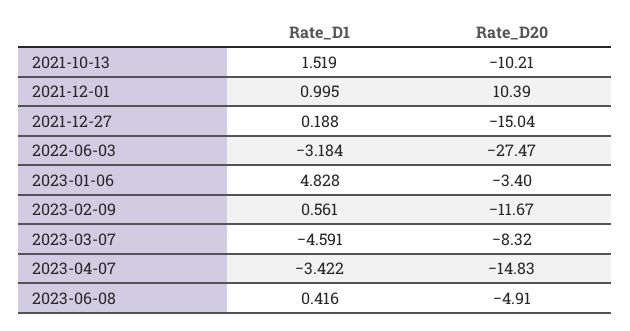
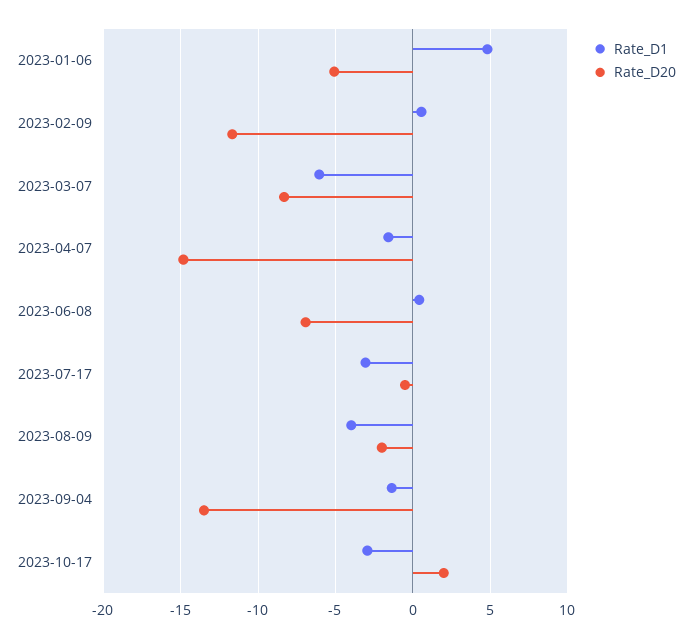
Rate_D1, 2021-10-13: 1.519 -> none
Rate_D20, 2021-10-13: -10.21 -> none
Rate_D1, 2021-12-01: 0.995 -> none
Rate_D20, 2021-12-01: 10.39 -> none
Rate_D1, 2021-12-27: 0.188 -> none
Rate_D20, 2021-12-27: -15.04 -> none
Rate_D1, 2022-06-03: -3.184 -> none
Rate_D20, 2022-06-03: -27.47 -> none
Rate_D20, 2023-01-06: -3.4 -> -5
Rate_D1, 2023-03-07: -4.591 -> -6
Rate_D1, 2023-04-07: -3.422 -> -1.5
Rate_D20, 2023-06-08: -4.91 -> -7
Rate_D1, 2023-07-17: none -> -3
Rate_D20, 2023-07-17: none -> -0.5
Rate_D1, 2023-08-09: none -> -4
Rate_D20, 2023-08-09: none -> -2
Rate_D1, 2023-09-04: none -> -1.5
Rate_D20, 2023-09-04: none -> -13.5
Rate_D1, 2023-10-17: none -> -3
Rate_D20, 2023-10-17: none -> 2

